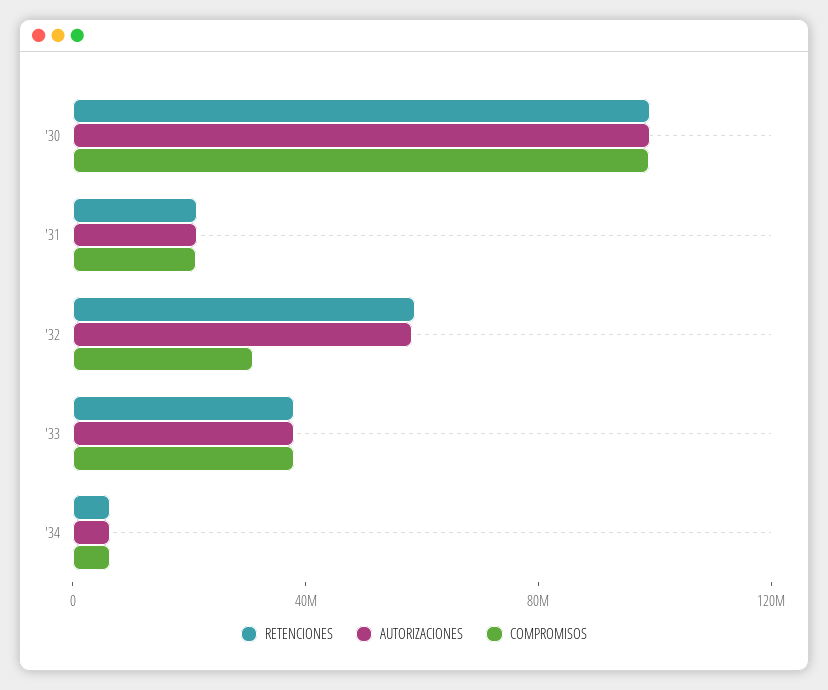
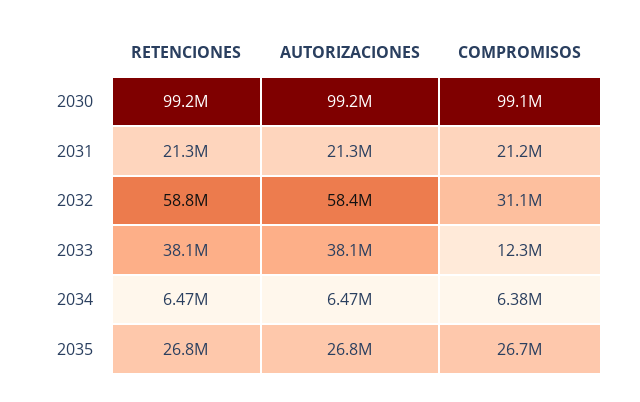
COMPROMISOS, '33: 40000000 -> 12300000
RETENCIONES, 2035: none -> 26800000
AUTORIZACIONES, 2035: none -> 26800000
COMPROMISOS, 2035: none -> 26700000

